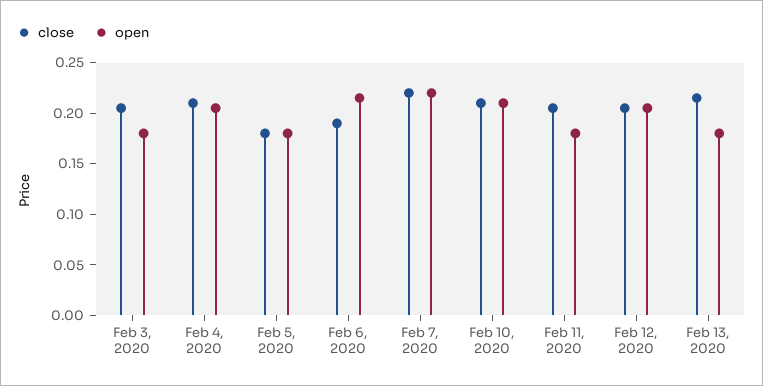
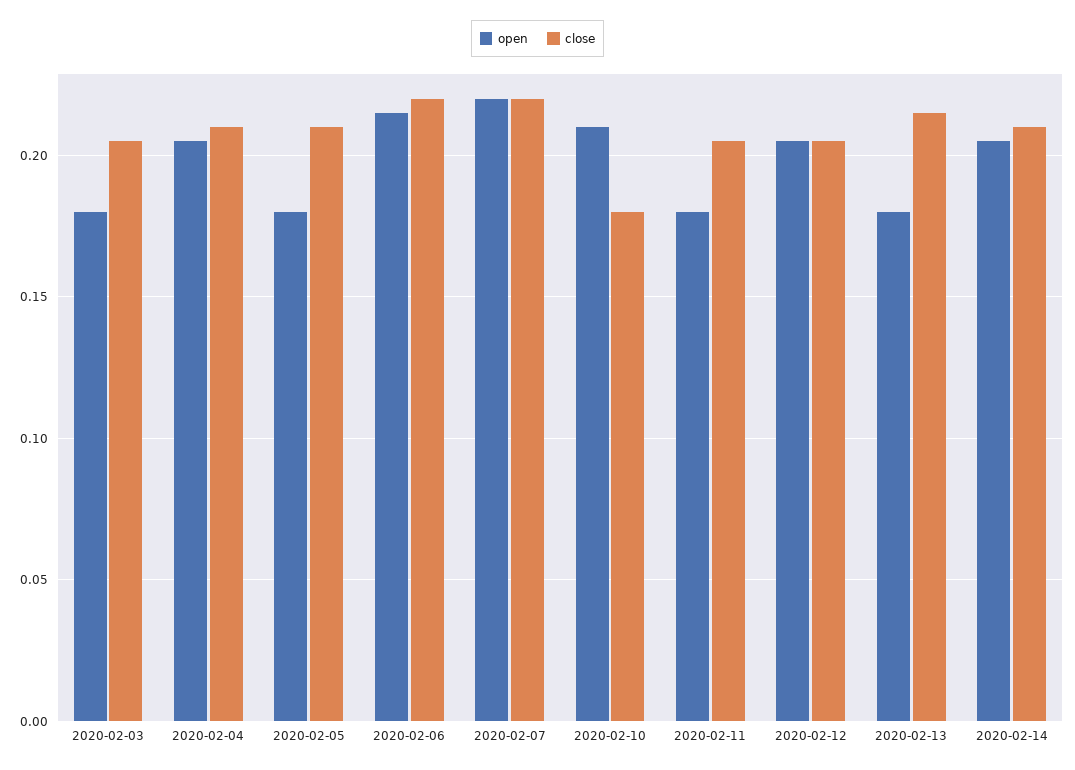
close, Feb 5, 2020: 0.18 -> 0.21
close, Feb 6, 2020: 0.19 -> 0.22
close, Feb 10, 2020: 0.21 -> 0.18
open, 2020-02-14: none -> 0.205
close, 2020-02-14: none -> 0.21

